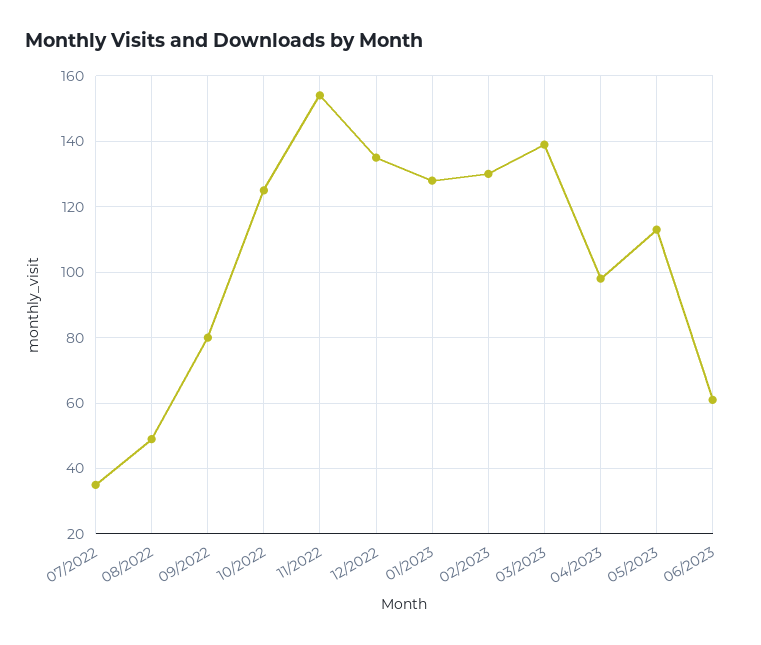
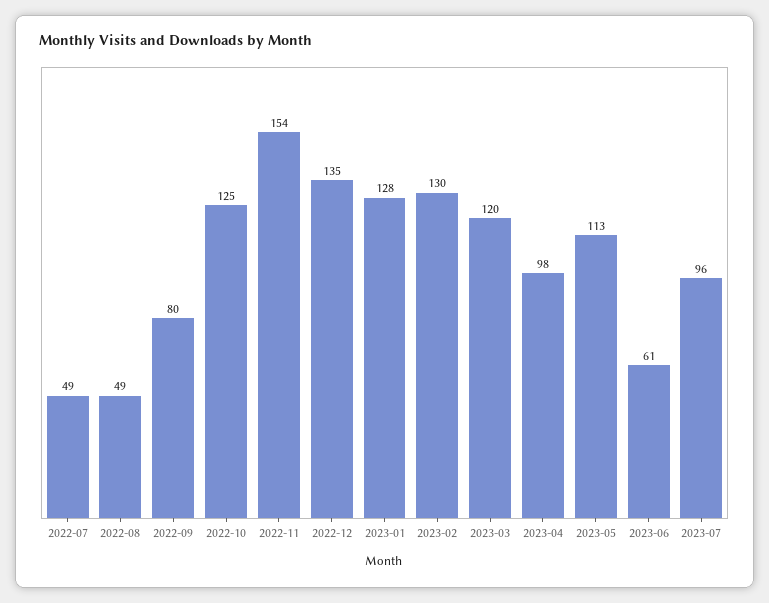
07/2022: 35 -> 49
03/2023: 140 -> 120
2023-07: none -> 96

